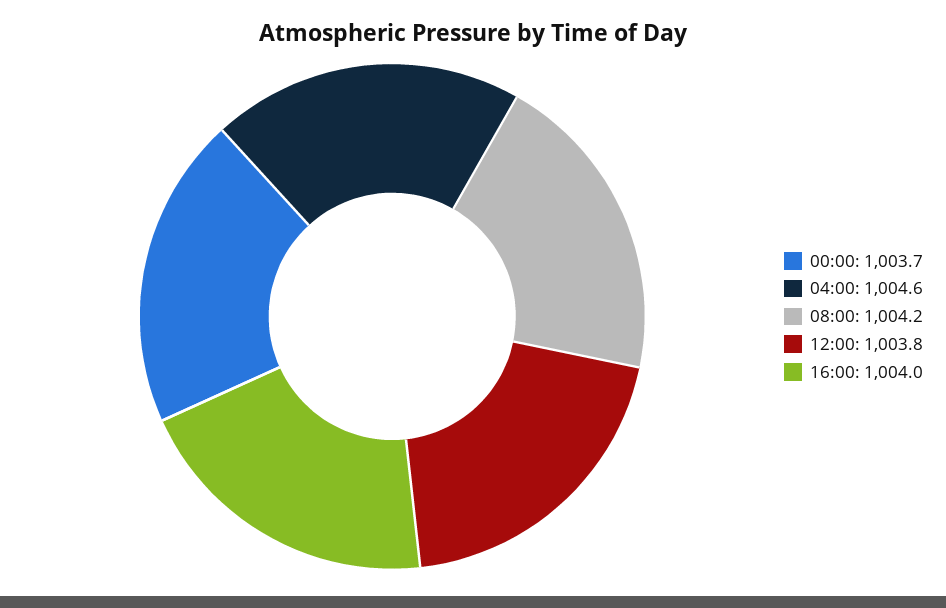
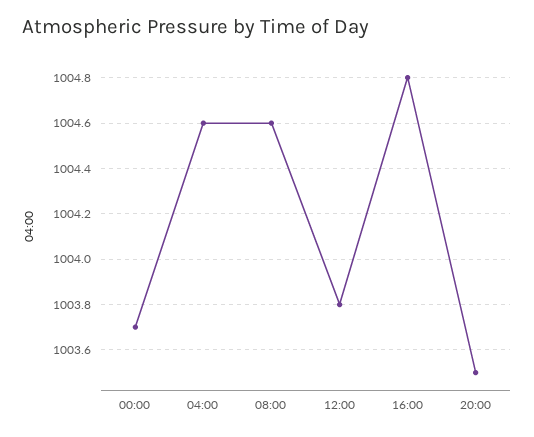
08:00: 1004.2 -> 1004.6
16:00: 1004 -> 1004.8
20:00: none -> 1003.5

